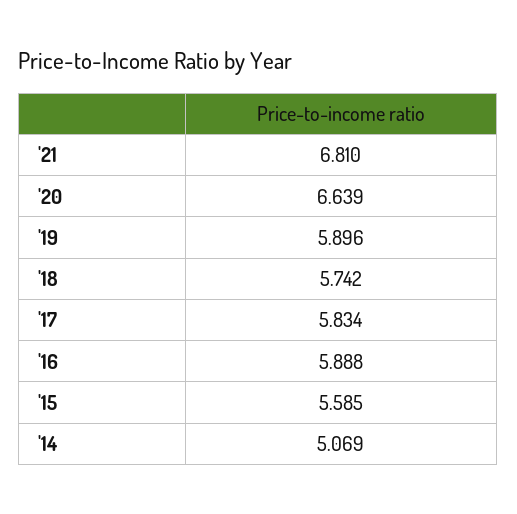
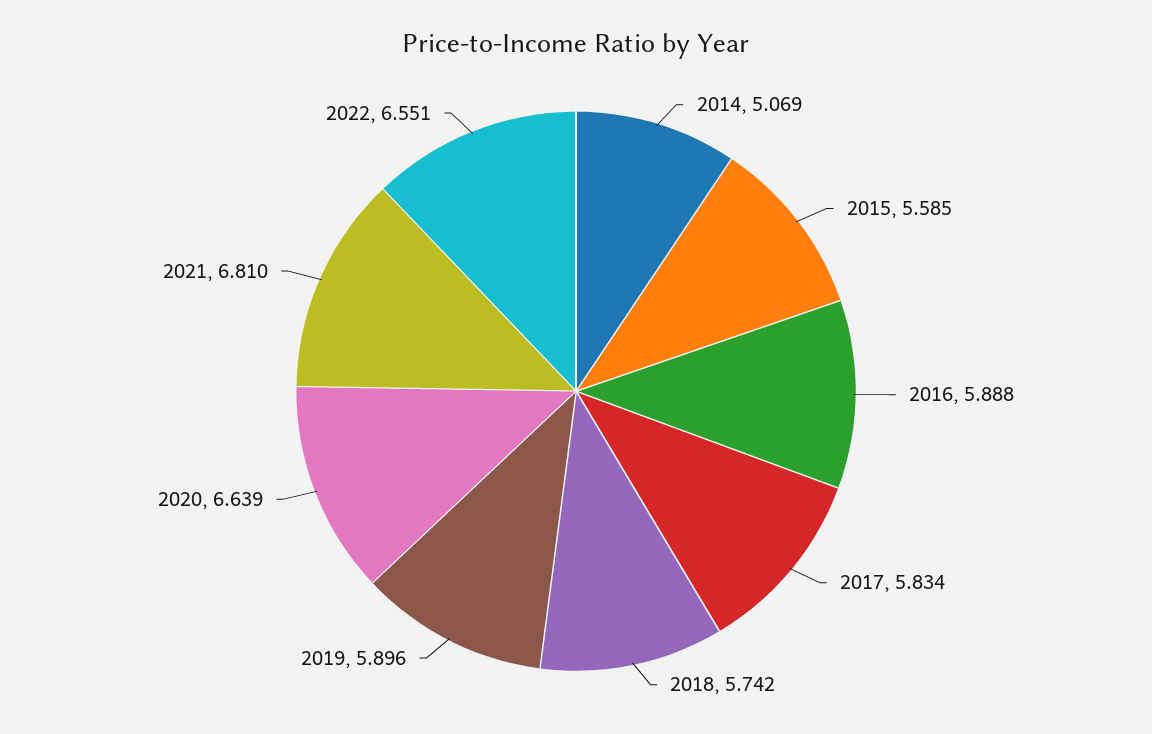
2022: none -> 6.551

